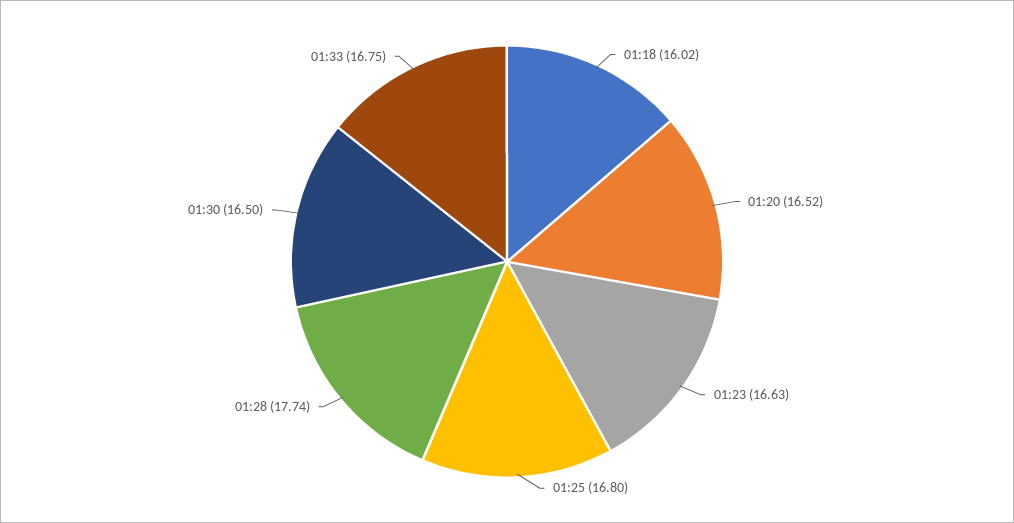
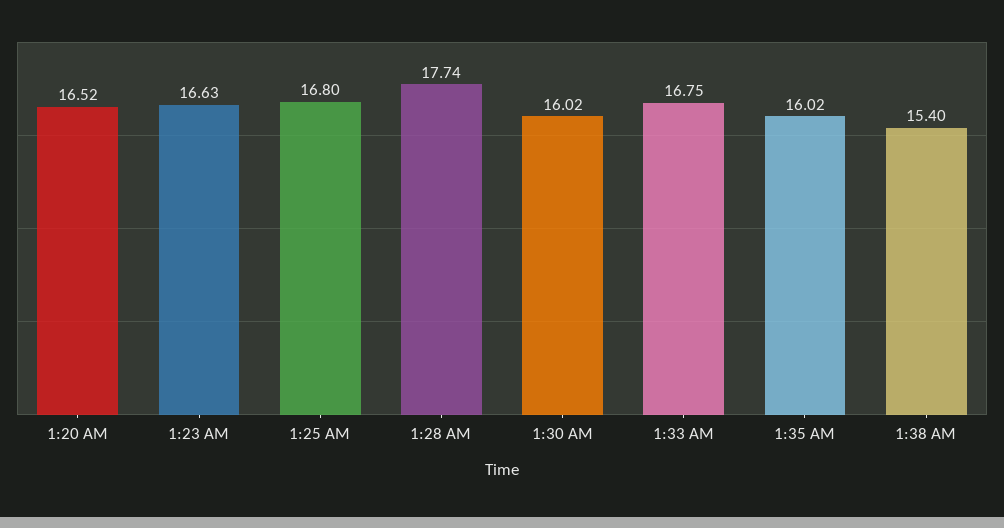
01:18: 16.02 -> none
01:30: 16.5 -> 16.02
1:35 AM: none -> 16.02
1:38 AM: none -> 15.4

